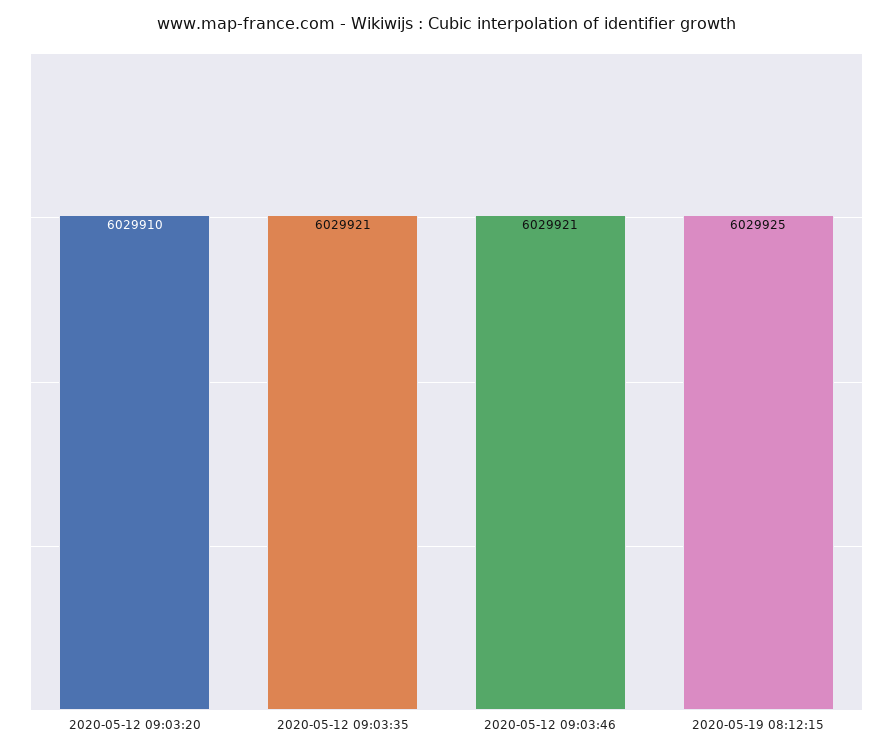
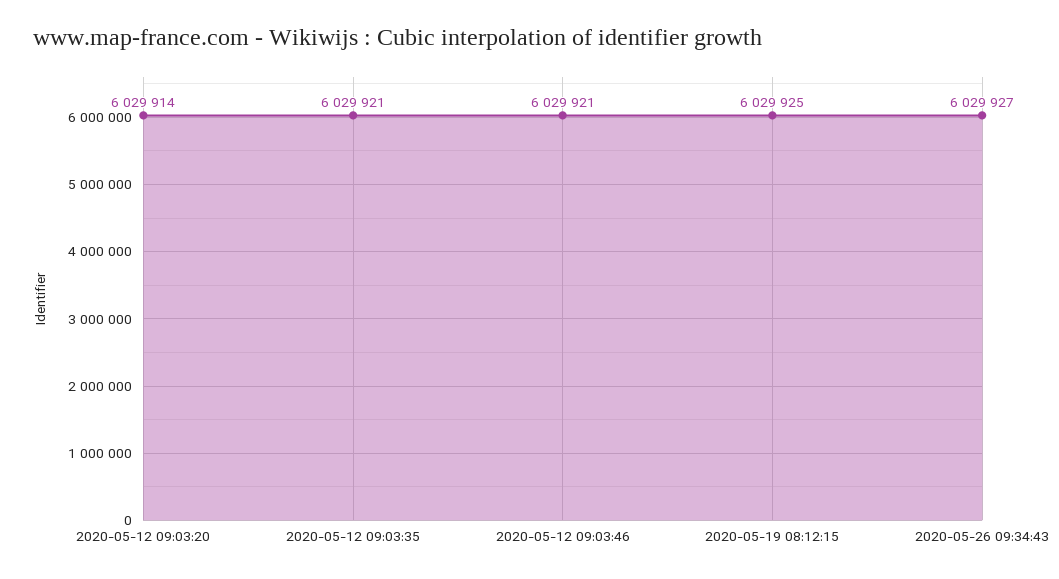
2020-05-12 09:03:20: 6029910 -> 6029914
2020-05-26 09:34:43: none -> 6029927

